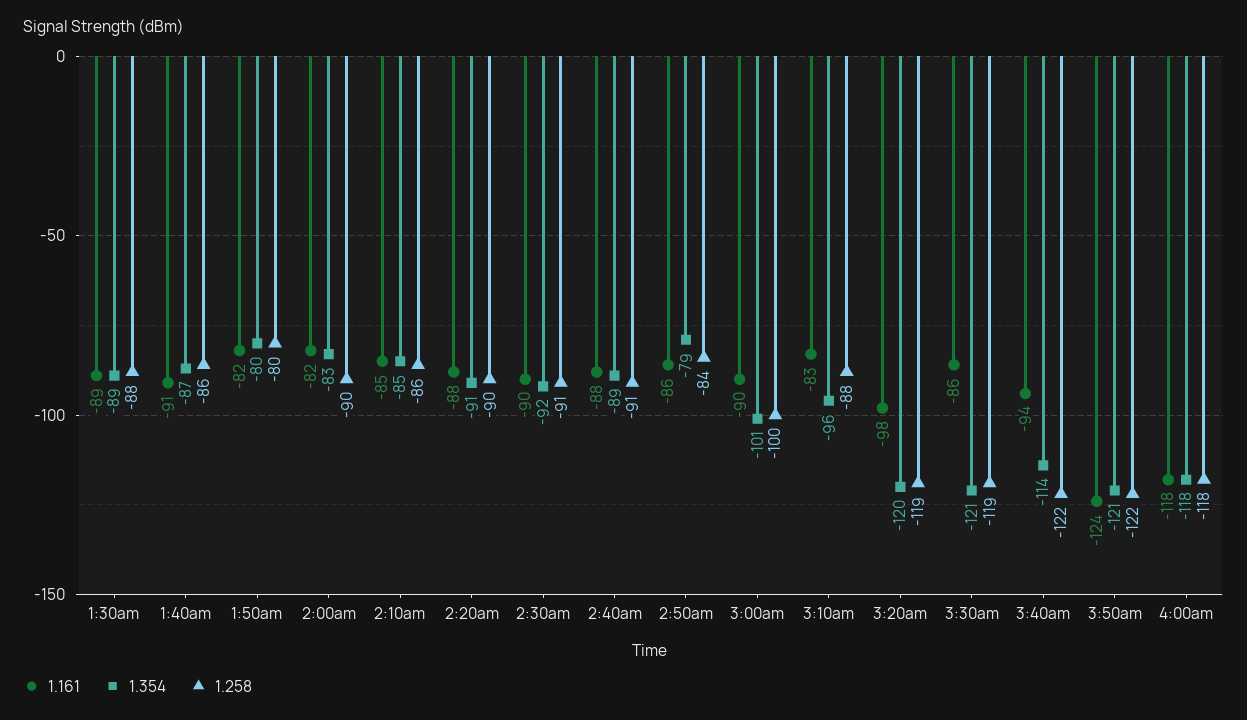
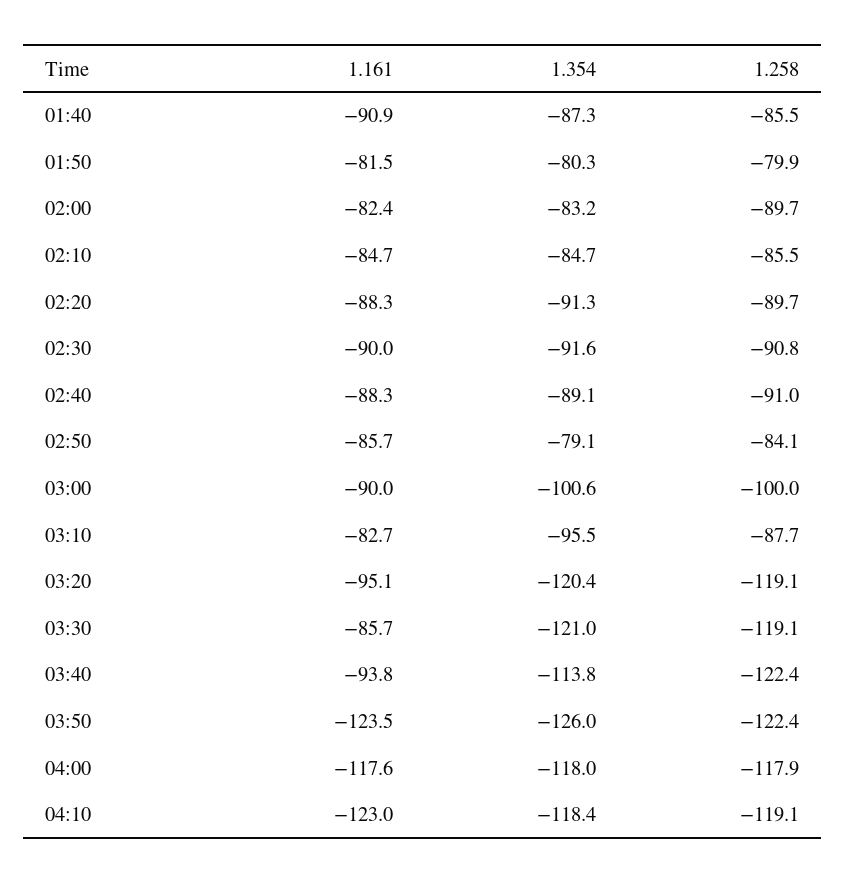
1.161, 1:30am: -89 -> none
1.354, 1:30am: -89 -> none
1.258, 1:30am: -88 -> none
1.161, 3:20am: -98 -> -95.1
1.354, 3:50am: -121 -> -126
1.161, 04:10: none -> -123
1.354, 04:10: none -> -118.4
1.258, 04:10: none -> -119.1

